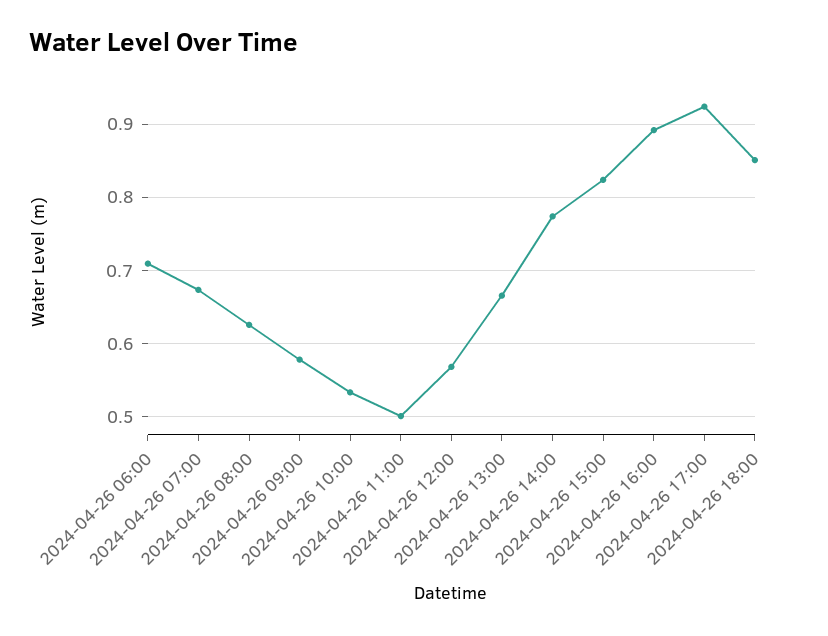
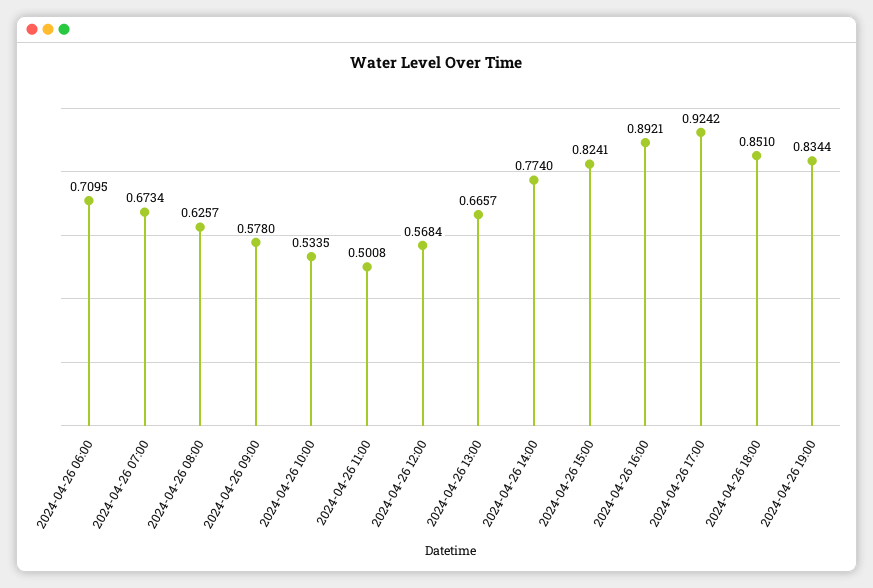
2024-04-26 19:00: none -> 0.8344

